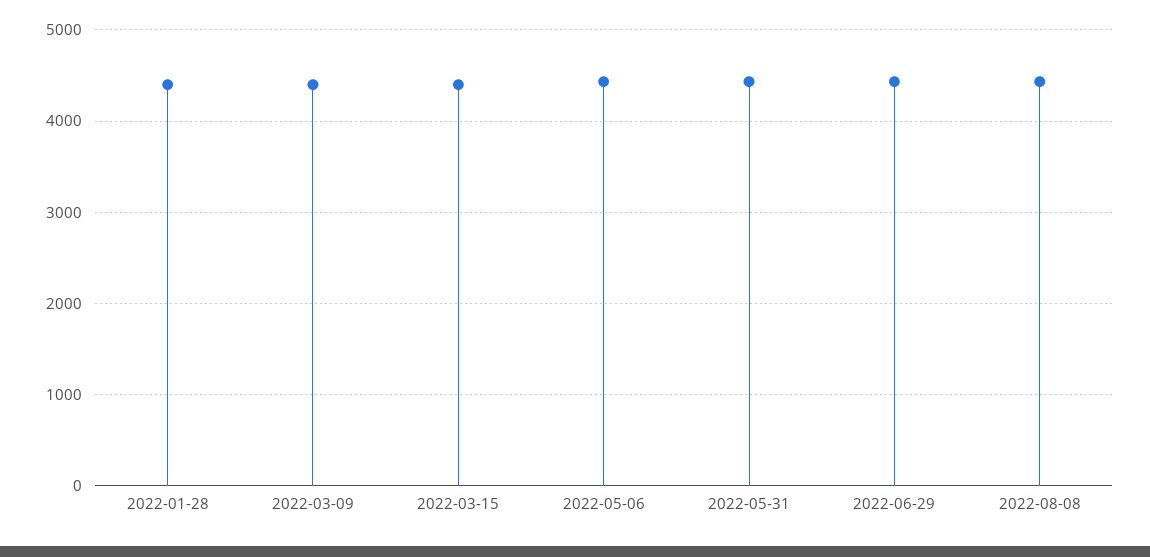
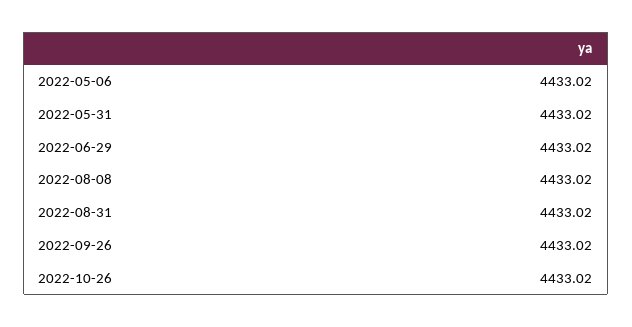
2022-01-28: 4400 -> none
2022-03-09: 4400 -> none
2022-03-15: 4400 -> none
2022-08-31: none -> 4433.02
2022-09-26: none -> 4433.02
2022-10-26: none -> 4433.02

